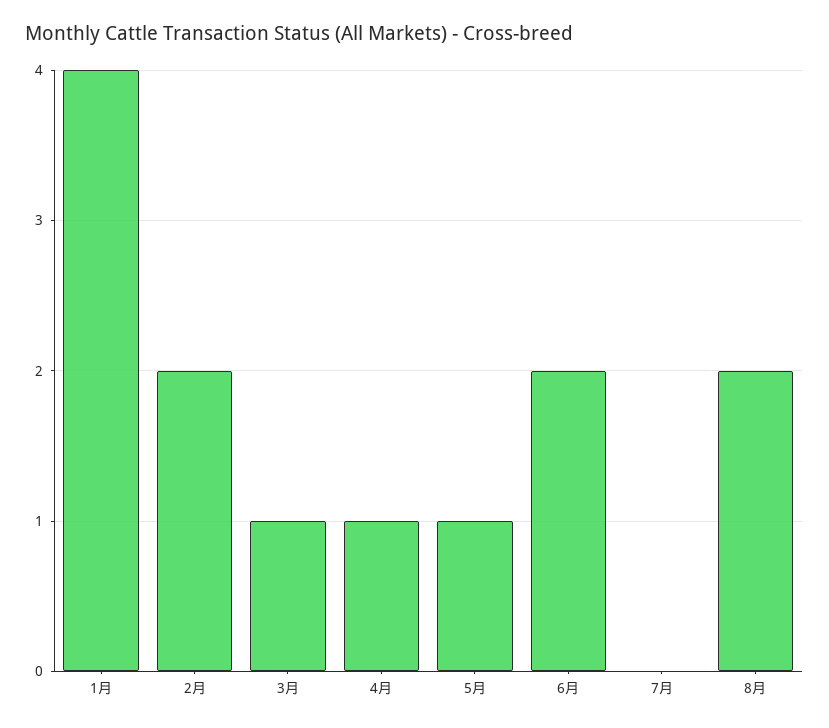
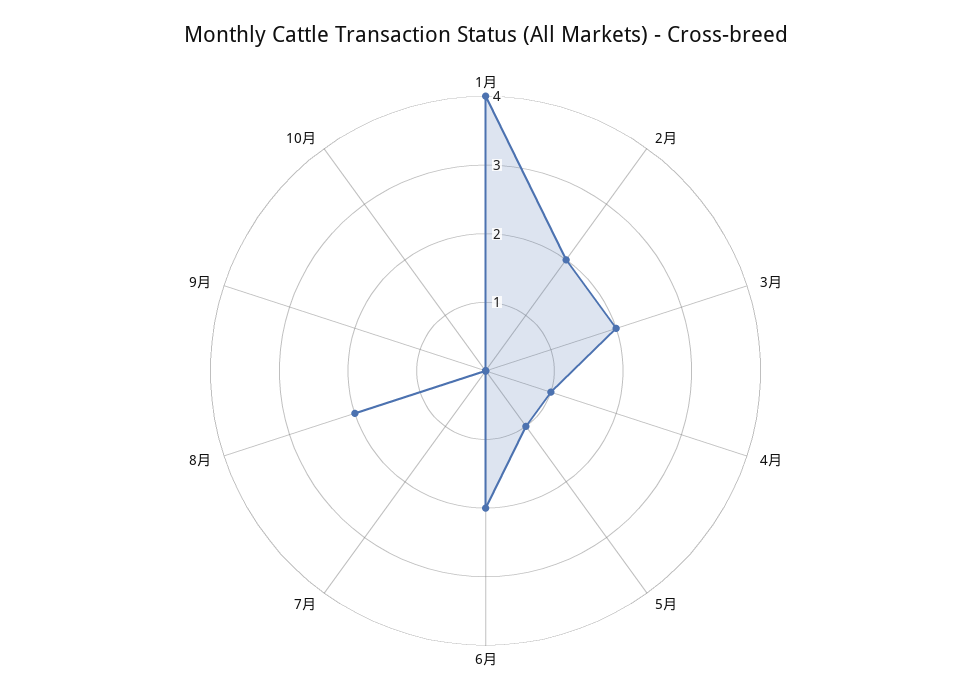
3月: 1 -> 2
9月: none -> 0
10月: none -> 0

